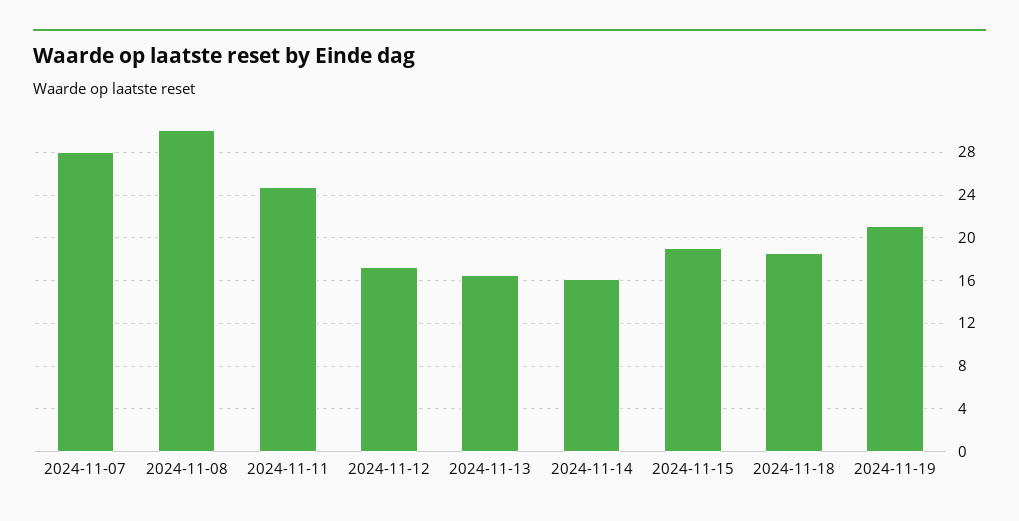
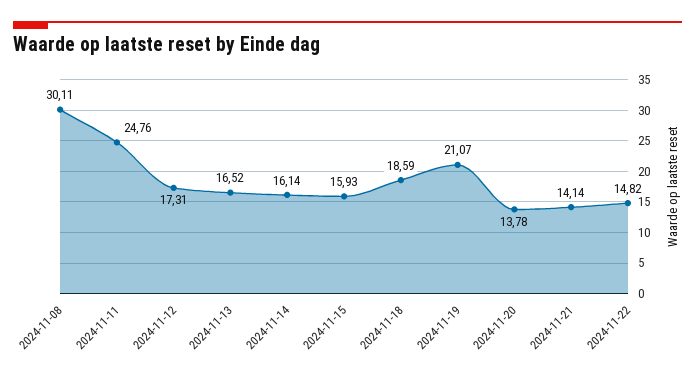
2024-11-07: 28 -> none
2024-11-15: 19 -> 15.93
2024-11-20: none -> 13.78
2024-11-21: none -> 14.14
2024-11-22: none -> 14.82

